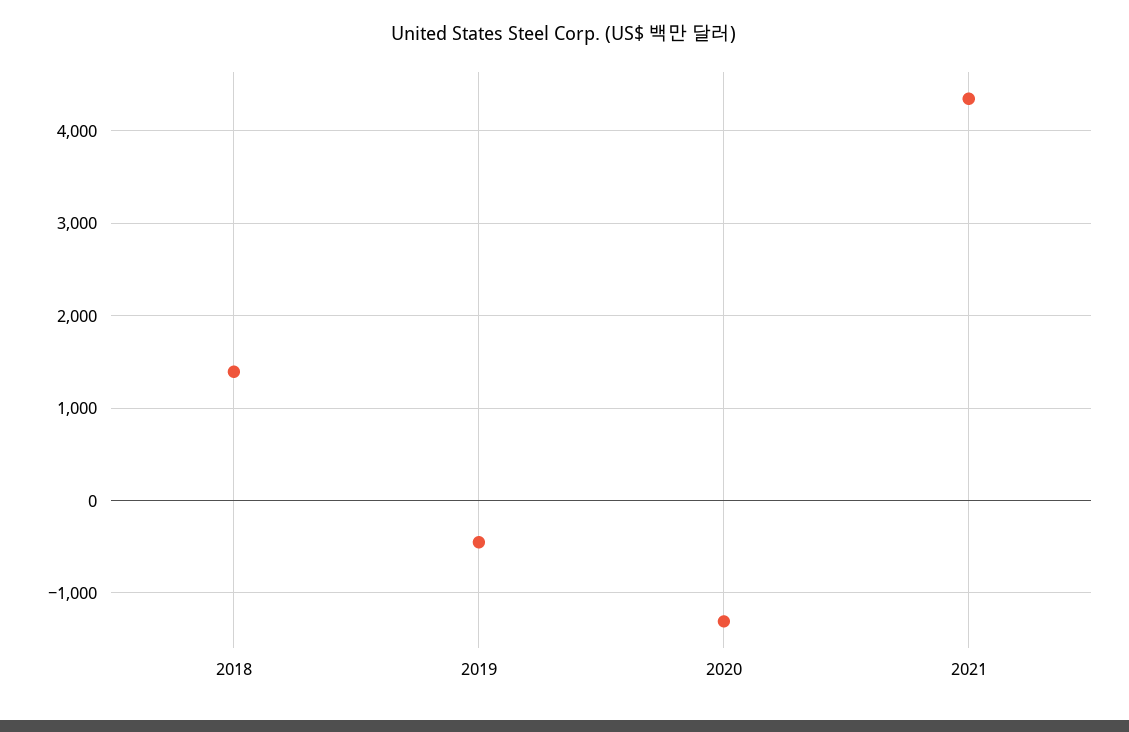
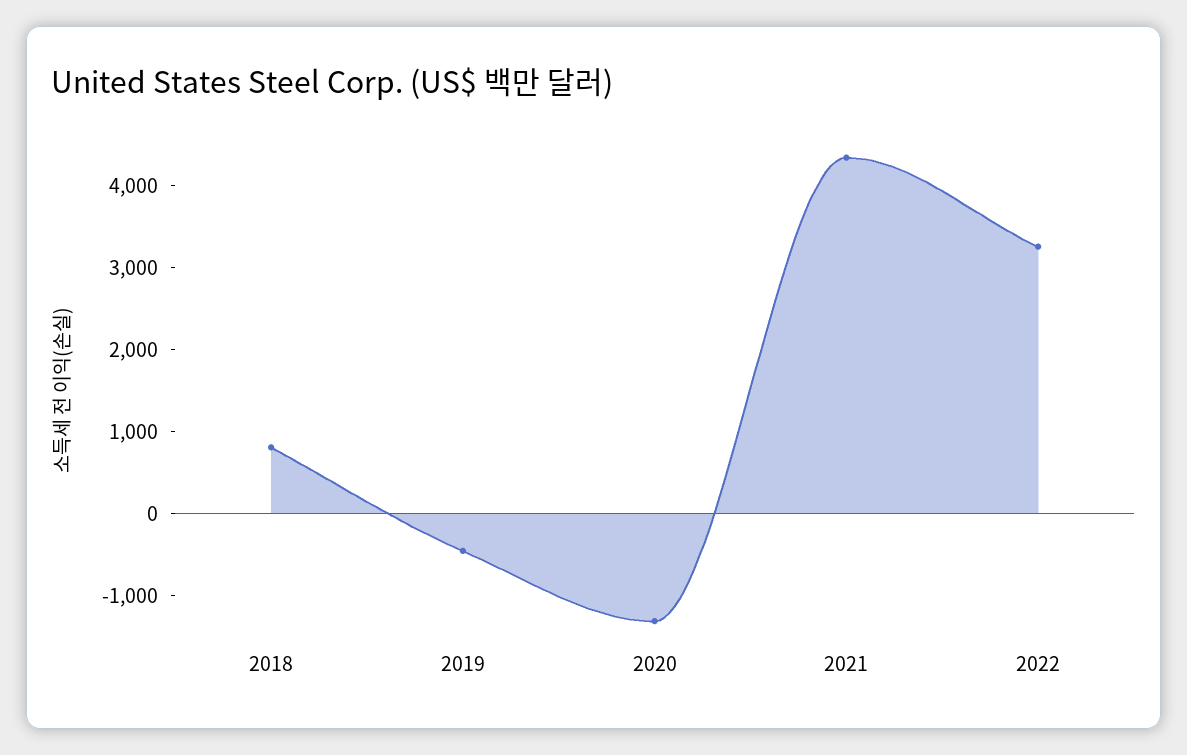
2018: 1400 -> 800
2022: none -> 3200

